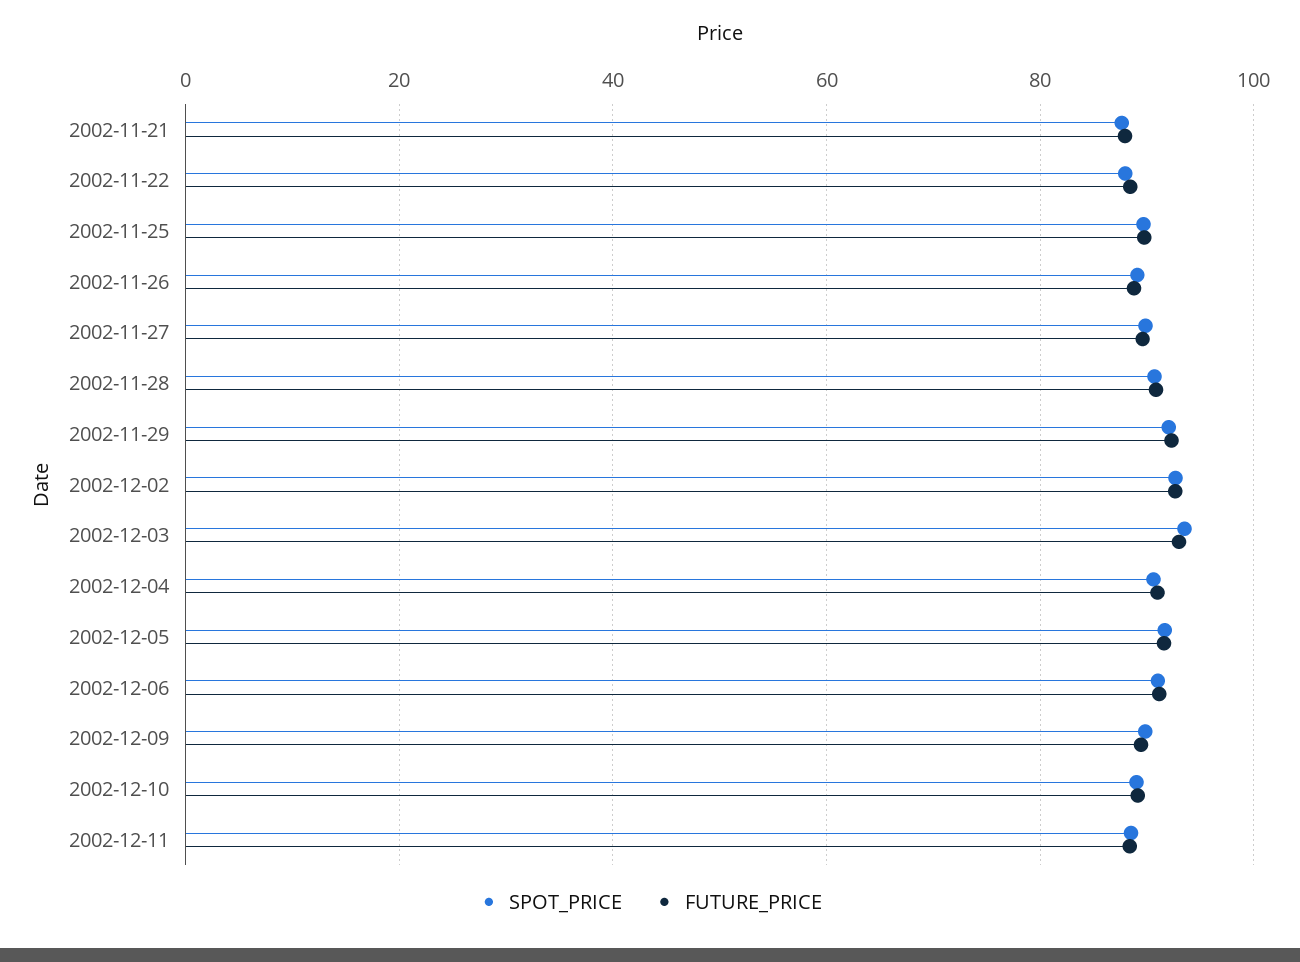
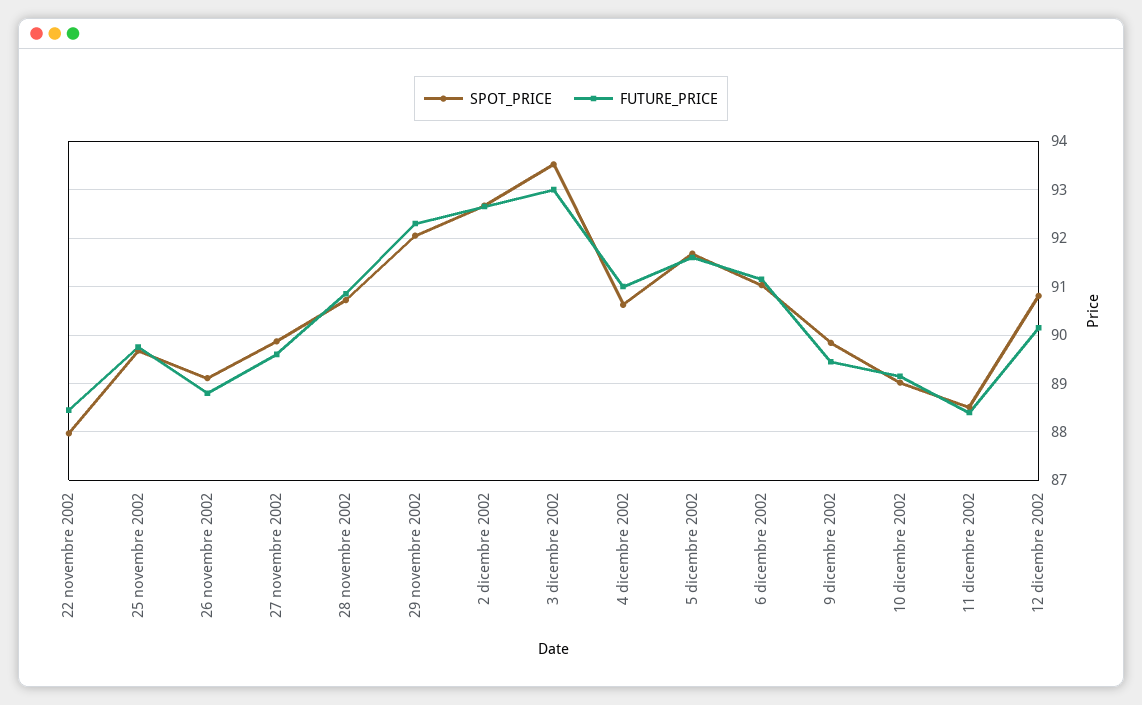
SPOT_PRICE, 2002-11-21: 88 -> none
FUTURE_PRICE, 2002-11-21: 88 -> none
SPOT_PRICE, 12 dicembre 2002: none -> 90.8
FUTURE_PRICE, 12 dicembre 2002: none -> 90.2

